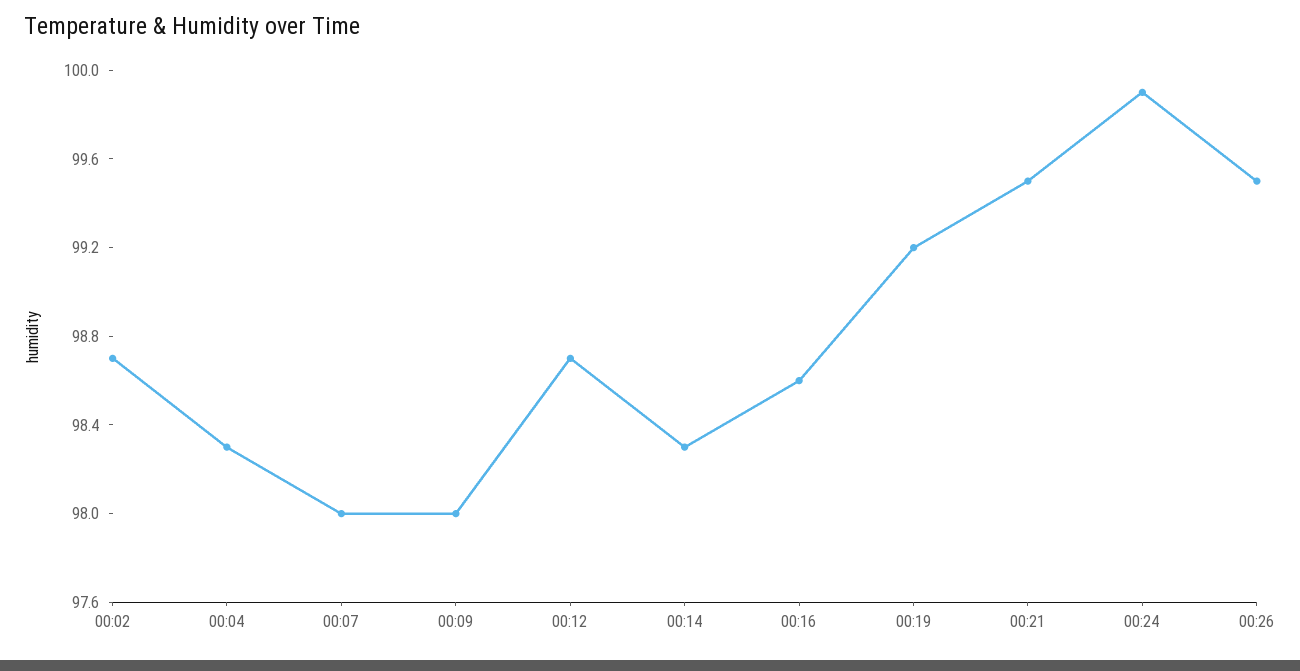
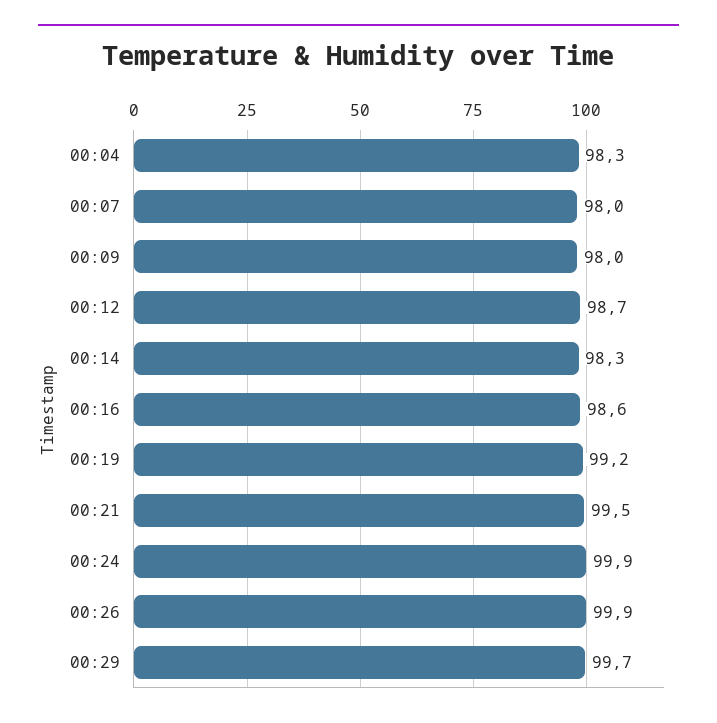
00:02: 98.7 -> none
00:26: 99.5 -> 99.9
00:29: none -> 99.7

